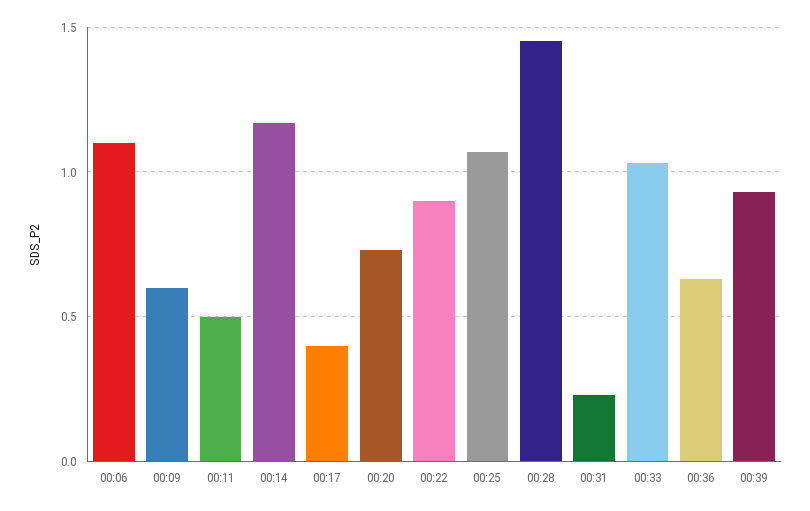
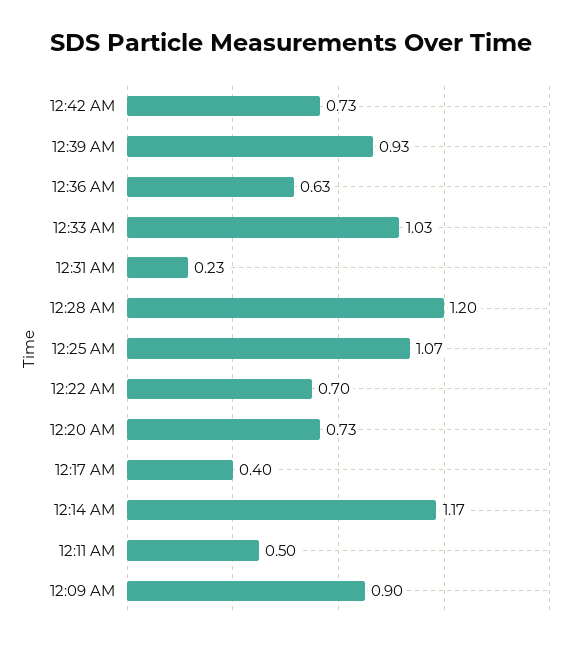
00:06: 1.1 -> none
00:09: 0.6 -> 0.9
00:22: 0.9 -> 0.7
00:28: 1.45 -> 1.2
12:42 AM: none -> 0.73

